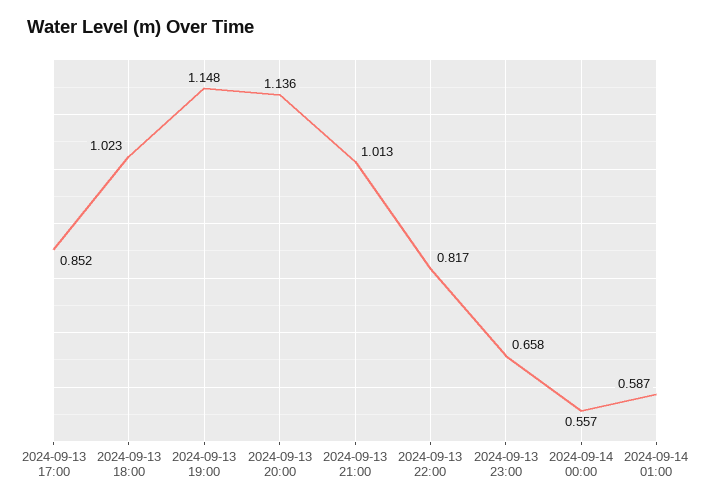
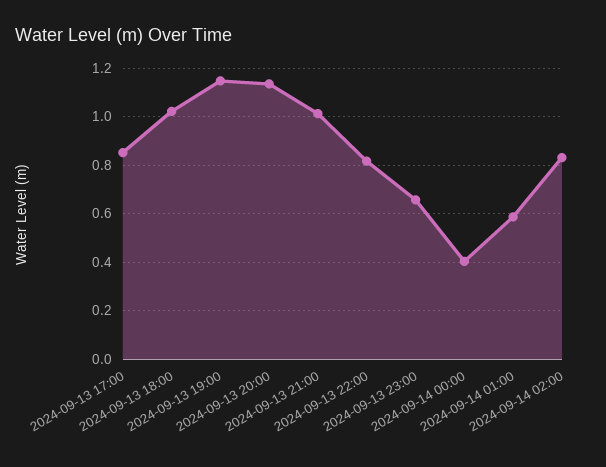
2024-09-14 00:00: 0.557 -> 0.4
2024-09-14 02:00: none -> 0.825

